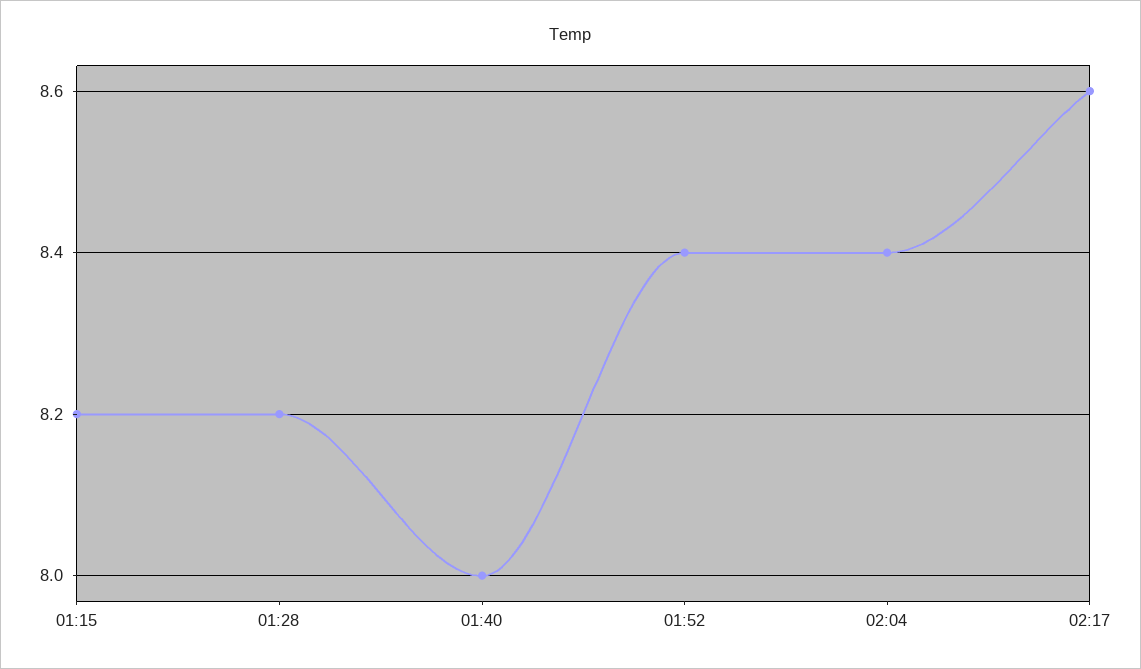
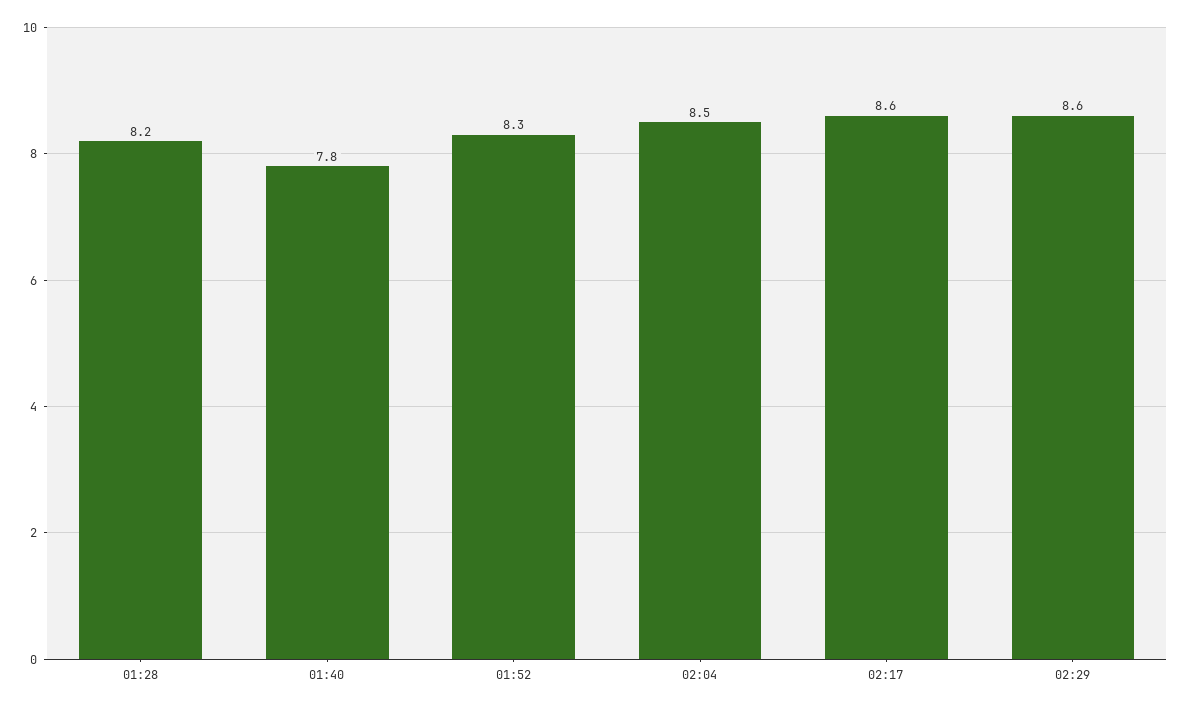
01:15: 8.2 -> none
01:40: 8 -> 7.8
01:52: 8.4 -> 8.3
02:04: 8.4 -> 8.5
02:29: none -> 8.6

